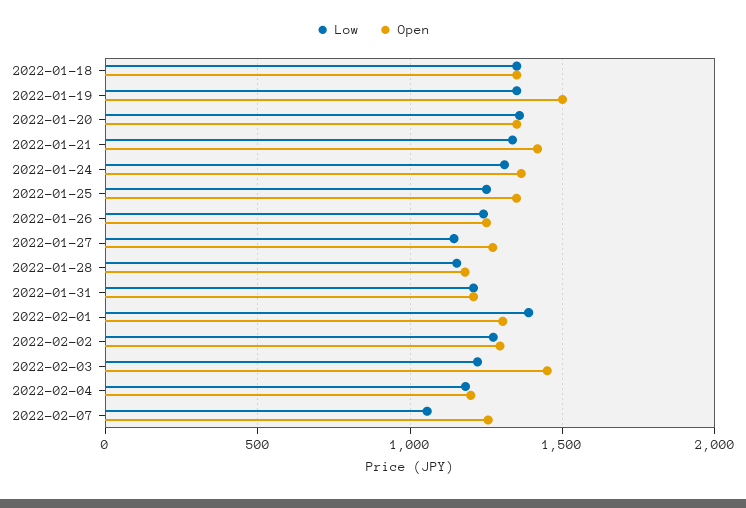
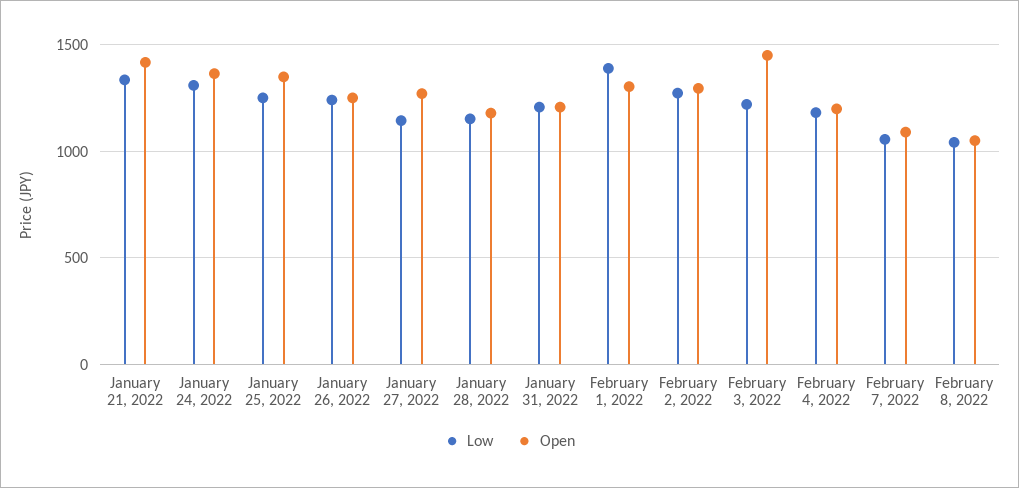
Low, 2022-01-18: 1350 -> none
Open, 2022-01-18: 1350 -> none
Low, 2022-01-19: 1350 -> none
Open, 2022-01-19: 1500 -> none
Low, 2022-01-20: 1350 -> none
Open, 2022-01-20: 1350 -> none
Open, 2022-02-07: 1250 -> 1100
Low, February 8, 2022: none -> 1050
Open, February 8, 2022: none -> 1050

